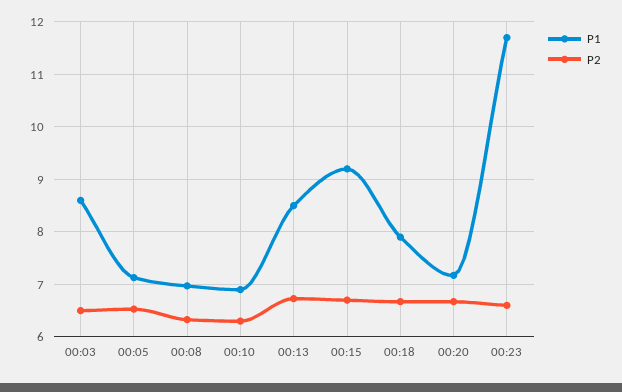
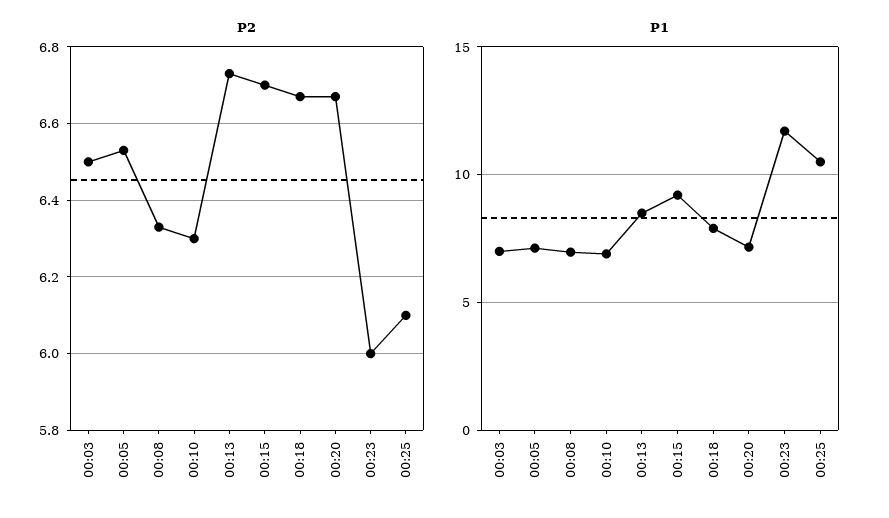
P1, 00:03: 8.6 -> 7
P2, 00:23: 6.6 -> 6
P2, 00:25: none -> 6.1
P1, 00:25: none -> 10.5

